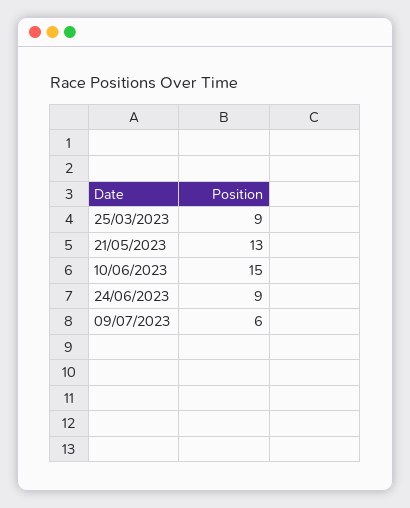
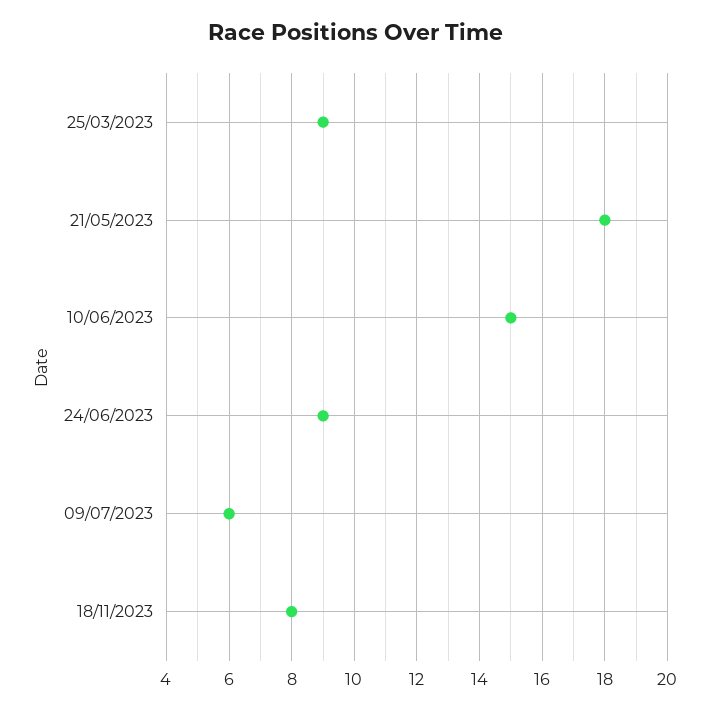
21/05/2023: 13 -> 18
18/11/2023: none -> 8

